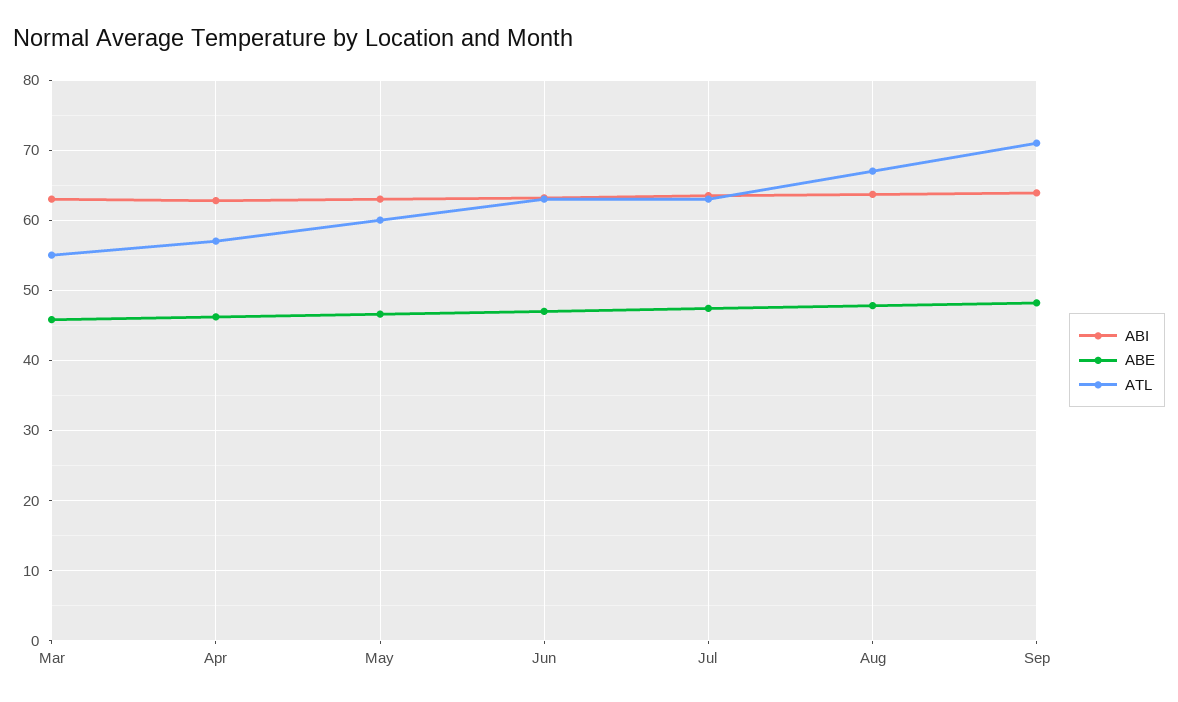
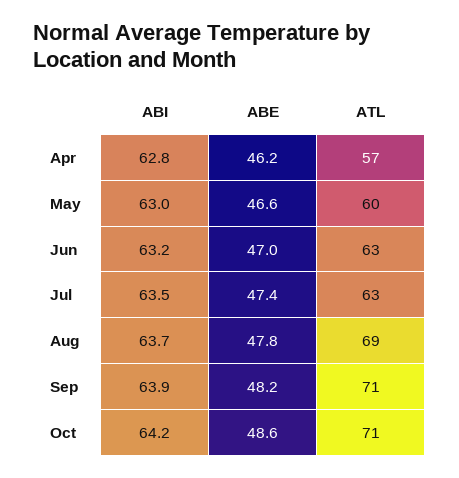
ABI, Mar: 63 -> none
ABE, Mar: 46 -> none
ATL, Mar: 55 -> none
ATL, Aug: 67 -> 69
ABI, Oct: none -> 64.2
ABE, Oct: none -> 48.6
ATL, Oct: none -> 71

